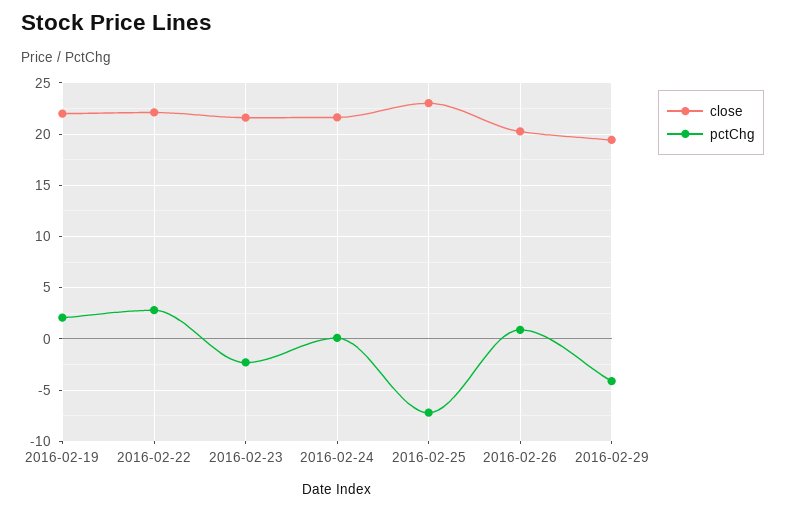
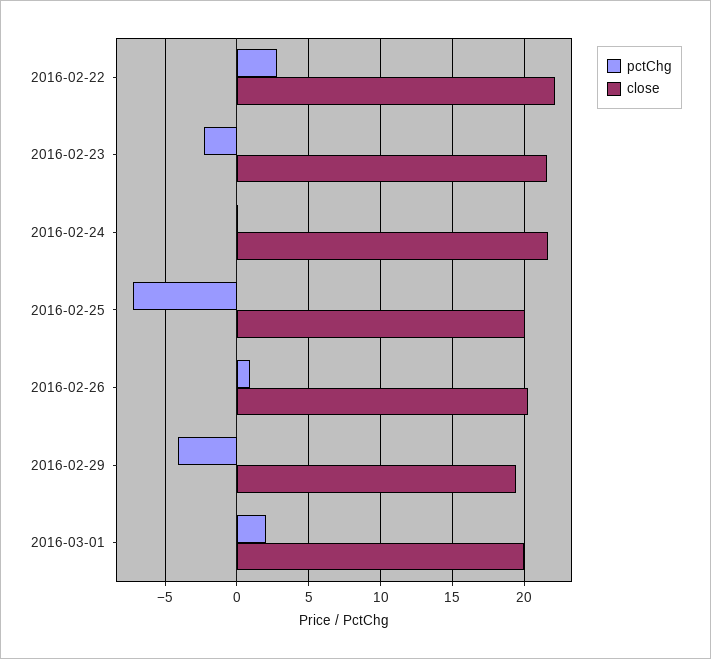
close, 2016-02-19: 22 -> none
pctChg, 2016-02-19: 2 -> none
close, 2016-02-25: 23 -> 20
pctChg, 2016-03-01: none -> 2
close, 2016-03-01: none -> 20

